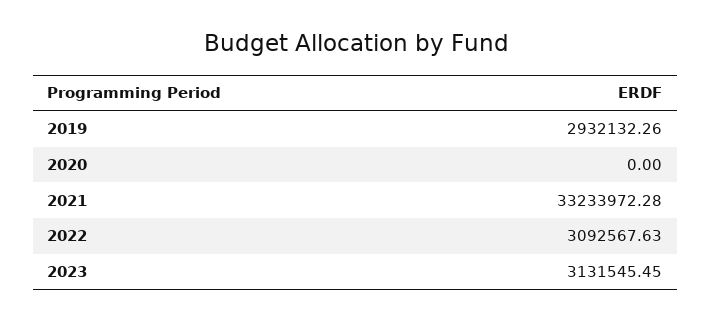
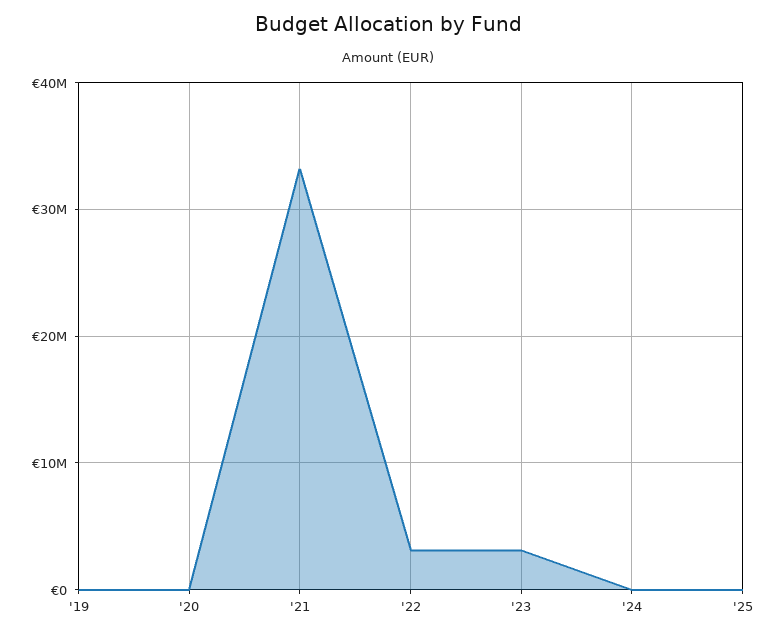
2019: 2932132.26 -> 0
'24: none -> 0
'25: none -> 0

